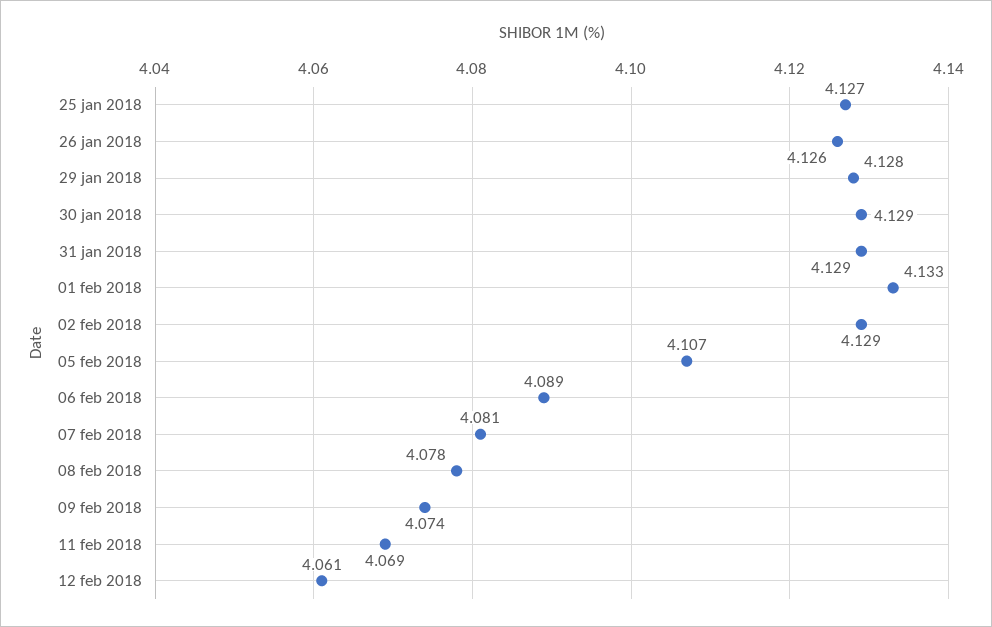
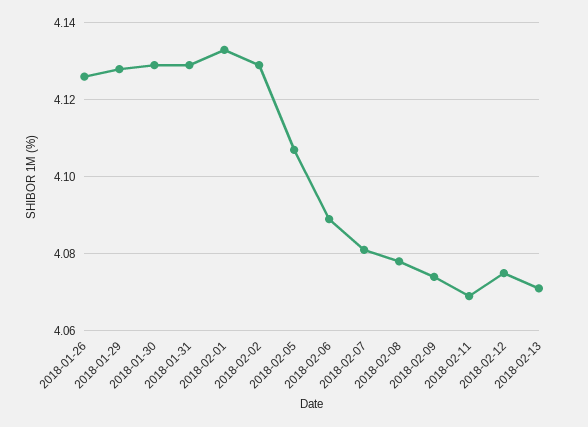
25 jan 2018: 4.127 -> none
12 feb 2018: 4.061 -> 4.075
2018-02-13: none -> 4.07

